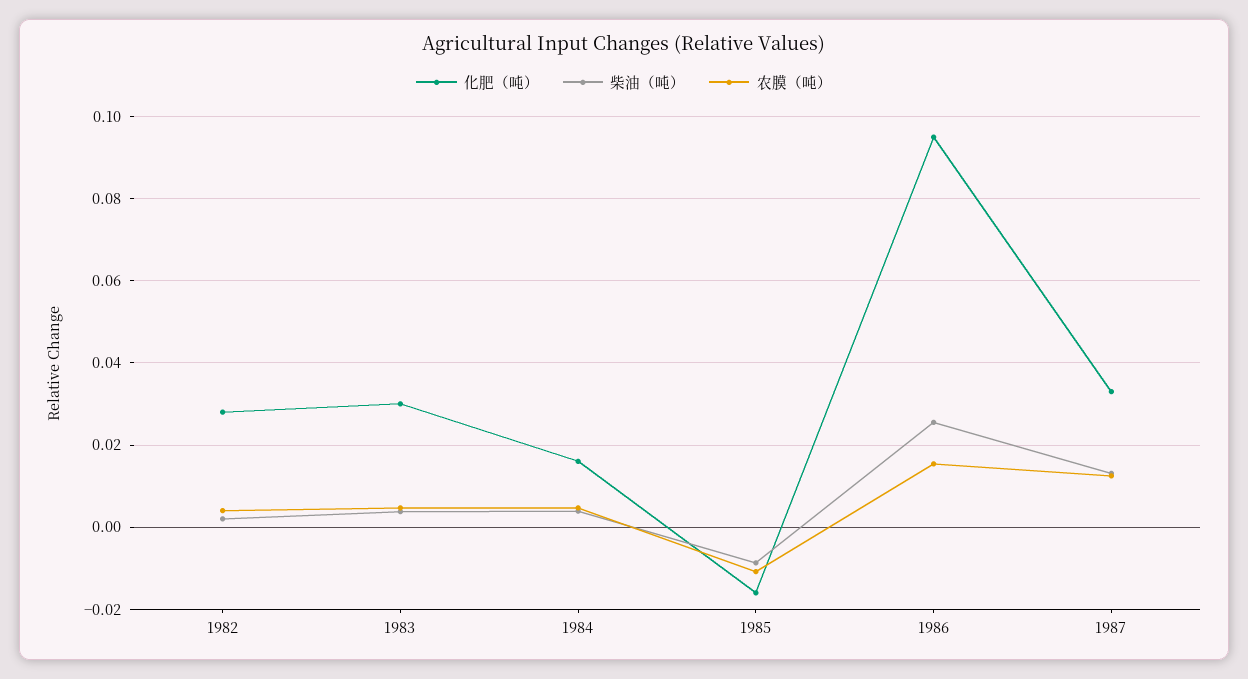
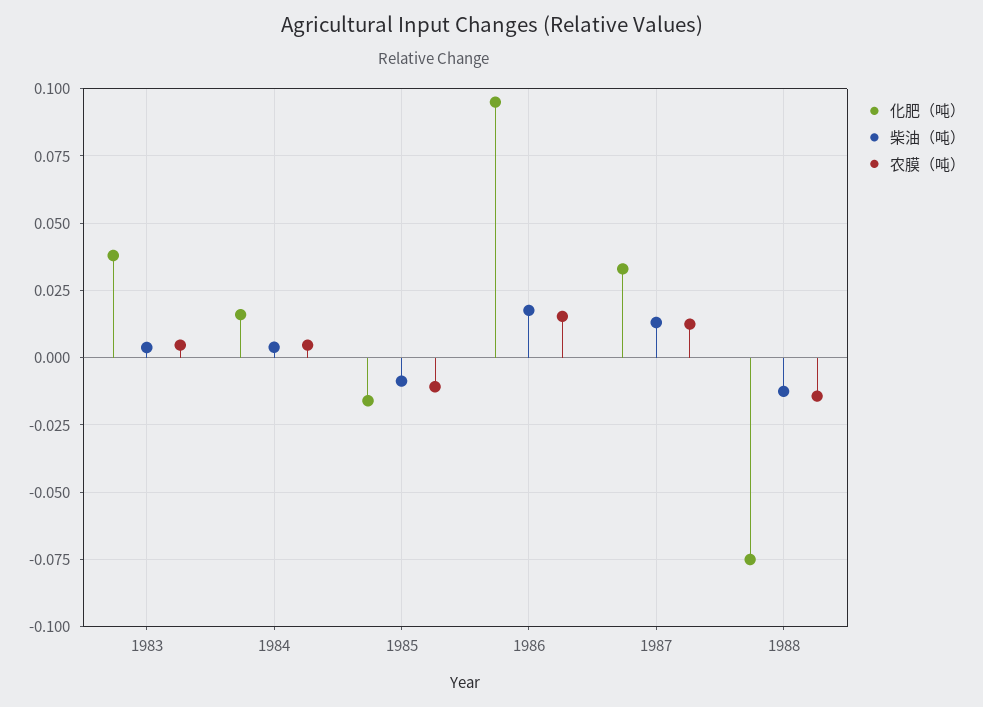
化肥（吨）, 1982: 0.028 -> none
柴油（吨）, 1982: 0.002 -> none
农膜（吨）, 1982: 0.004 -> none
化肥（吨）, 1983: 0.03 -> 0.0375
柴油（吨）, 1986: 0.026 -> 0.0175
化肥（吨）, 1988: none -> -0.075
柴油（吨）, 1988: none -> -0.0125
农膜（吨）, 1988: none -> -0.015

